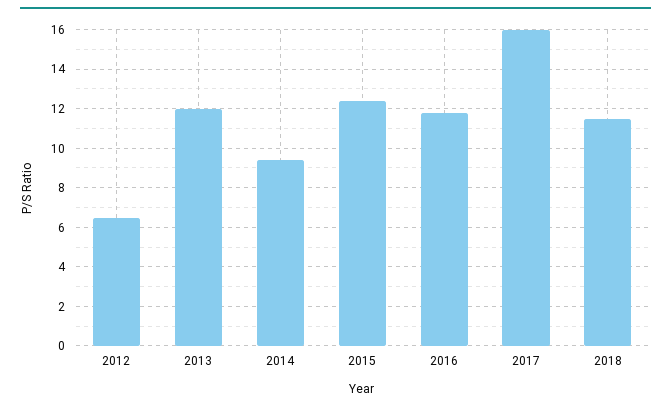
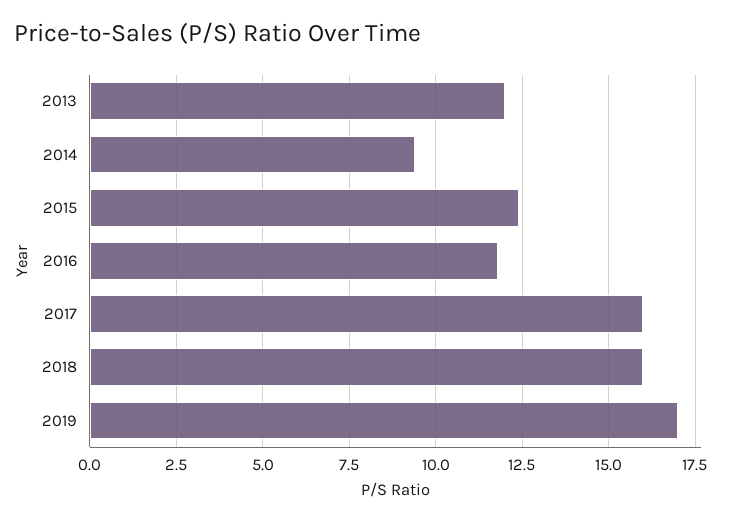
2012: 6.5 -> none
2018: 11.5 -> 16
2019: none -> 17

